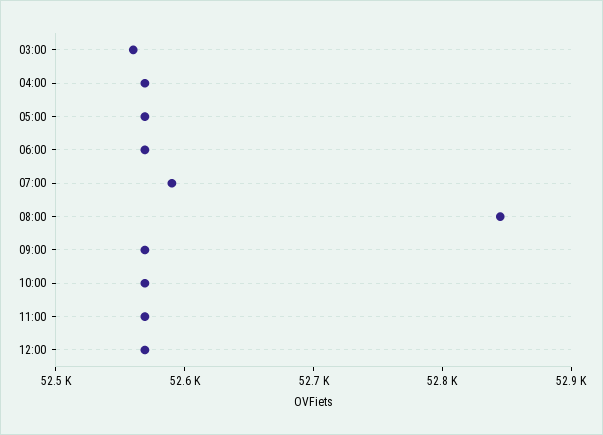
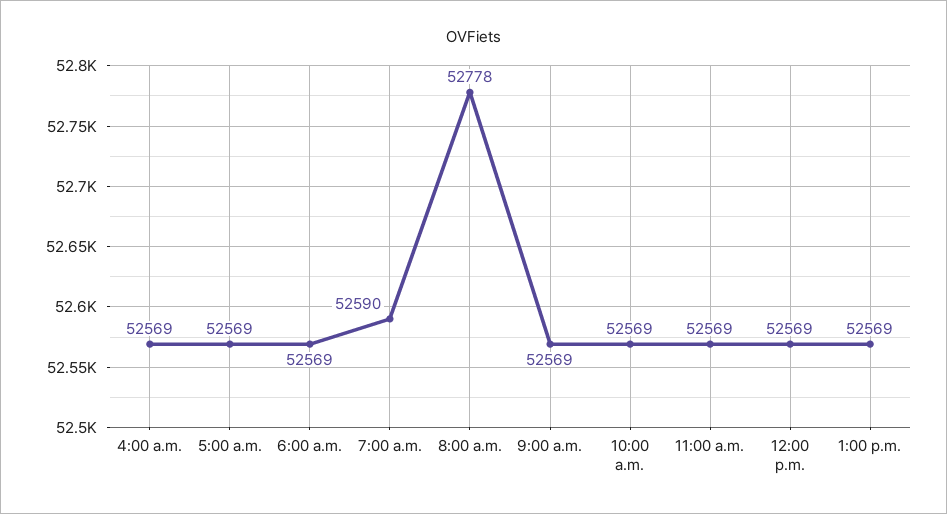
03:00: 52560 -> none
08:00: 52840 -> 52778
1:00 p.m.: none -> 52569

